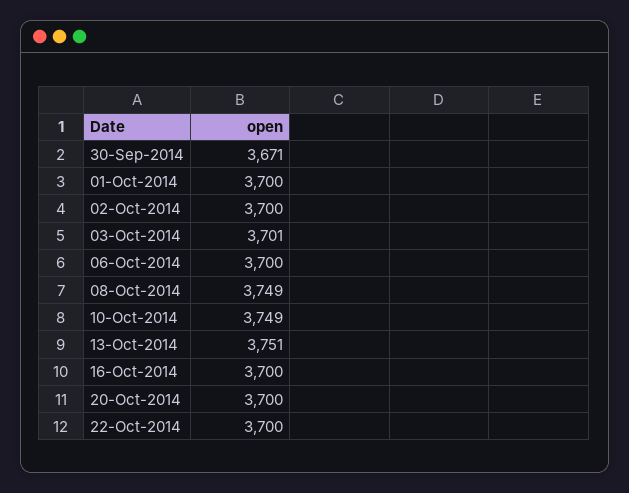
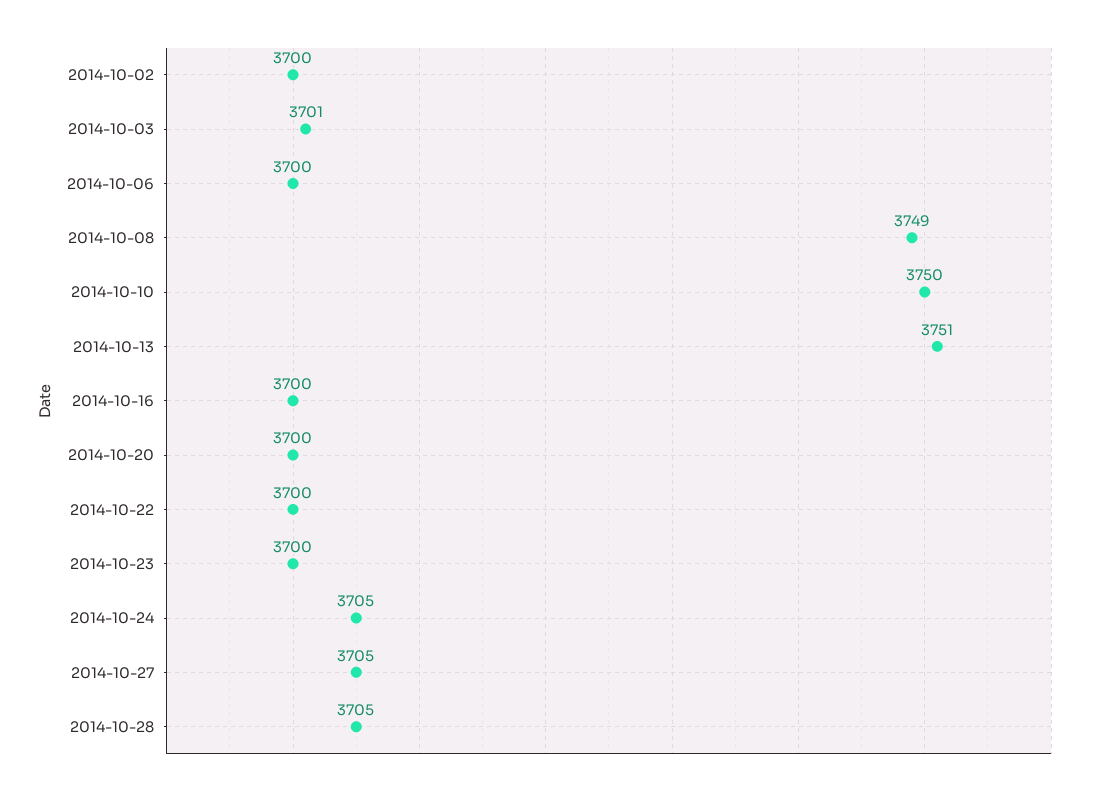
30-Sep-2014: 3671 -> none
01-Oct-2014: 3700 -> none
10-Oct-2014: 3749 -> 3750
2014-10-23: none -> 3700
2014-10-24: none -> 3705
2014-10-27: none -> 3705
2014-10-28: none -> 3705

